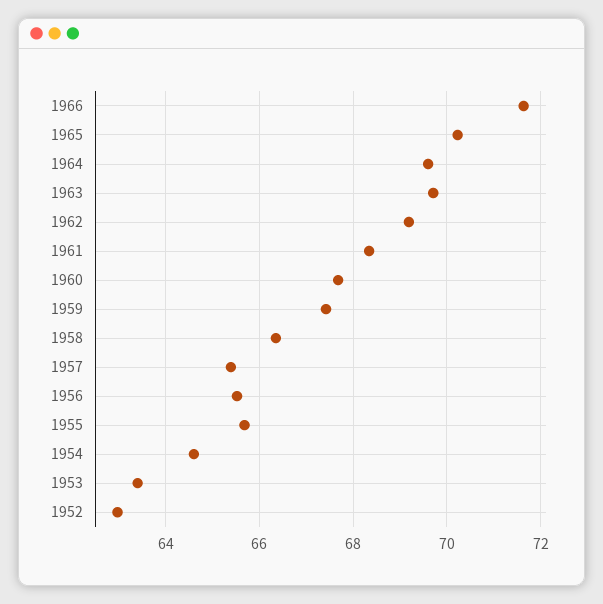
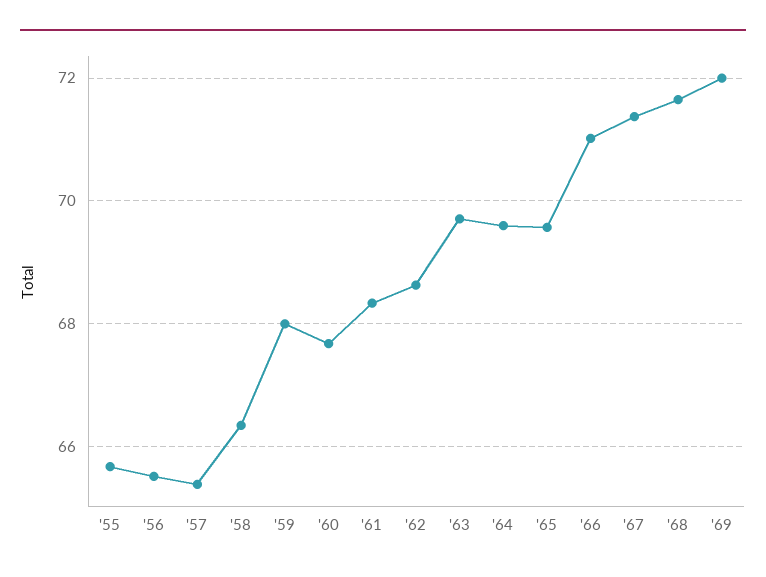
1966: 71.6 -> 71
1965: 70.2 -> 69.6
1962: 69.2 -> 68.6
1959: 67.4 -> 68
1954: 64.6 -> none
1953: 63.4 -> none
1952: 63 -> none
'67: none -> 71.4
'68: none -> 71.6
'69: none -> 72

